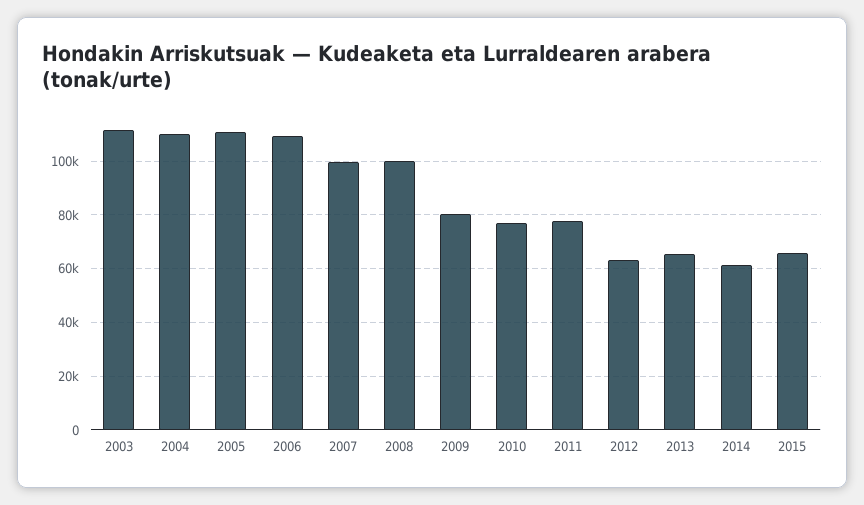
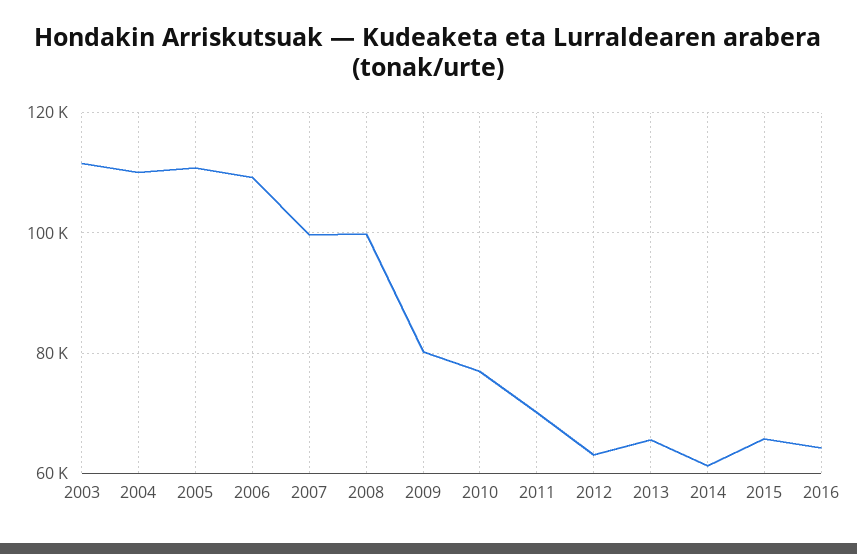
2011: 77500 -> 70000
2016: none -> 64000

